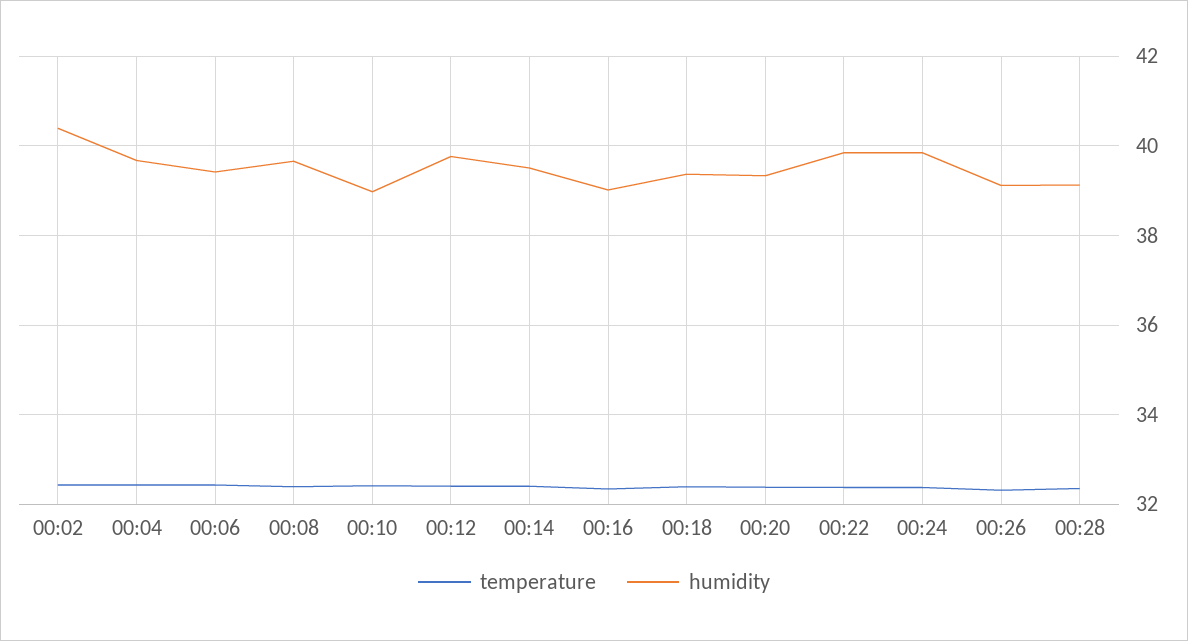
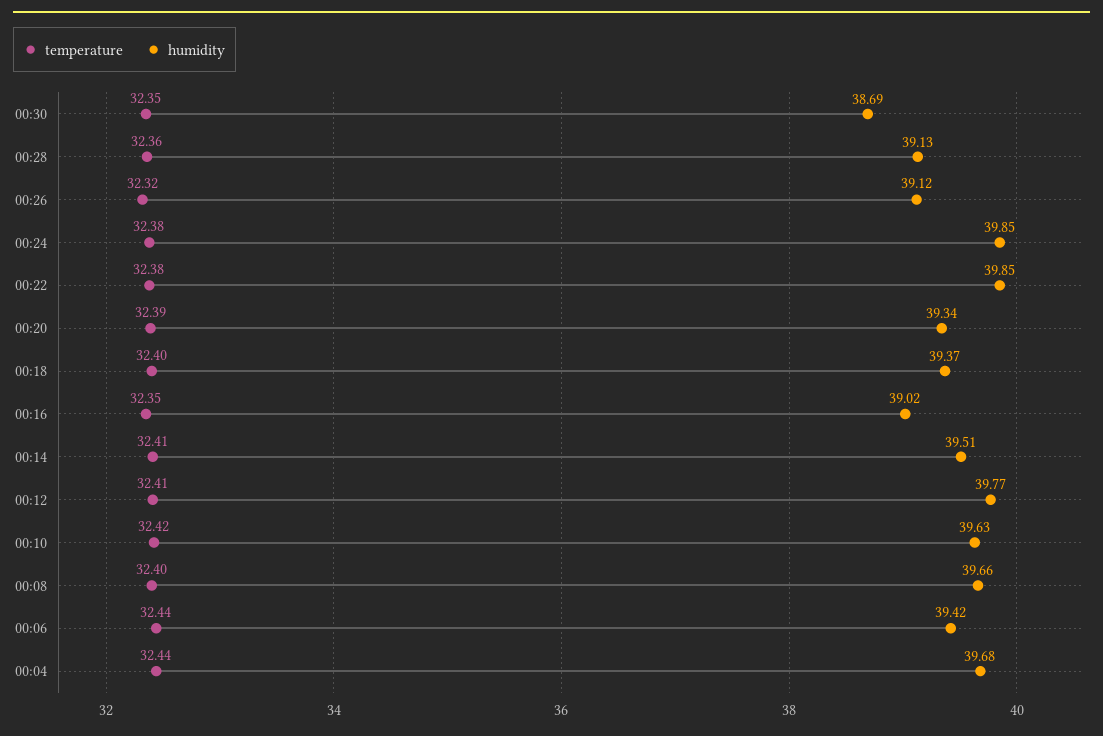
temperature, 00:02: 32.4 -> none
humidity, 00:02: 40.4 -> none
humidity, 00:10: 39 -> 39.63
temperature, 00:30: none -> 32.35
humidity, 00:30: none -> 38.69

